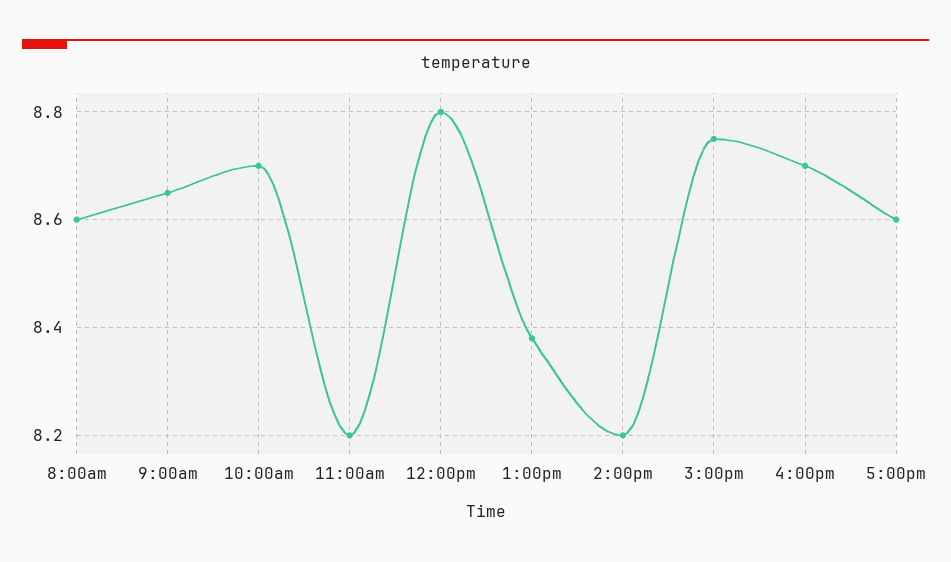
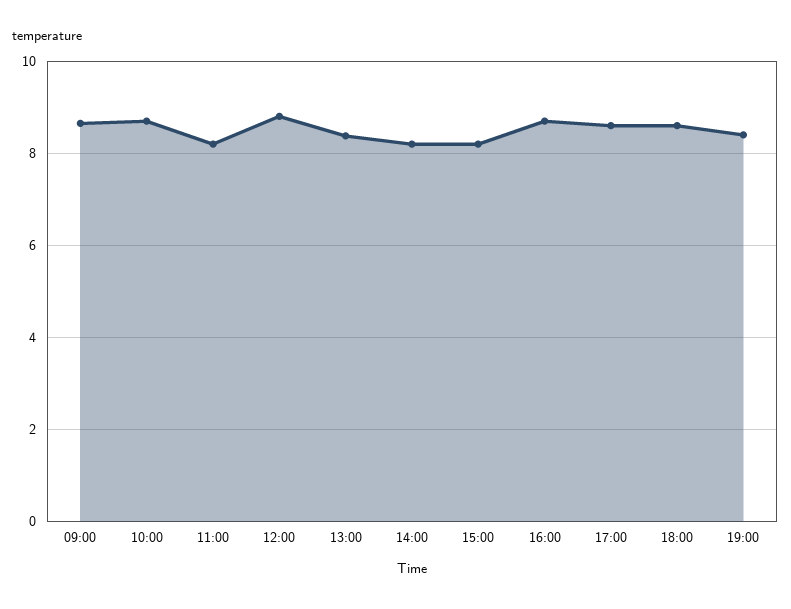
8:00am: 8.6 -> none
3:00pm: 8.75 -> 8.2
18:00: none -> 8.6
19:00: none -> 8.4

